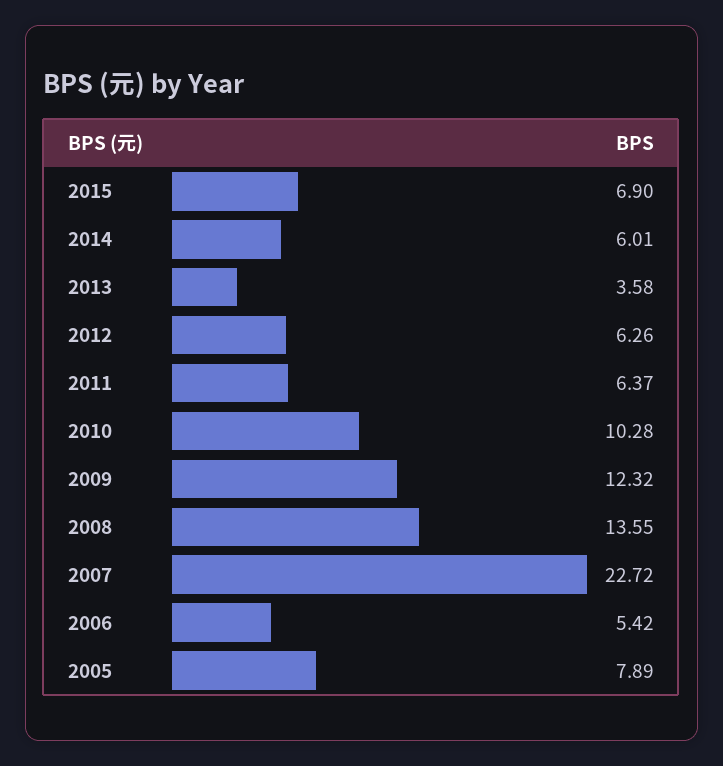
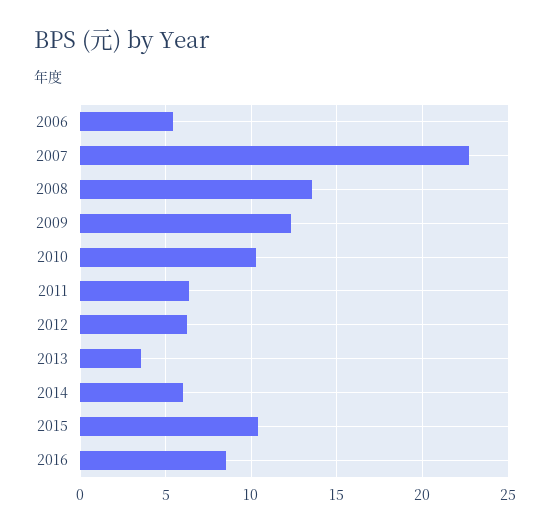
2015: 6.9 -> 10.5
2005: 7.89 -> none
2016: none -> 8.5

